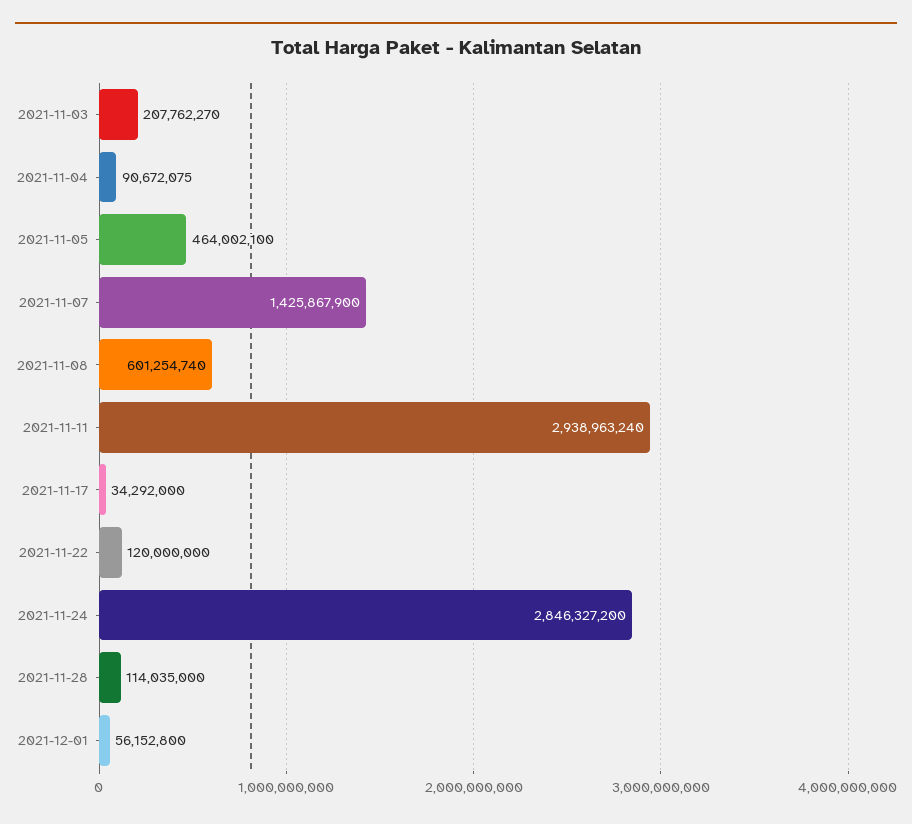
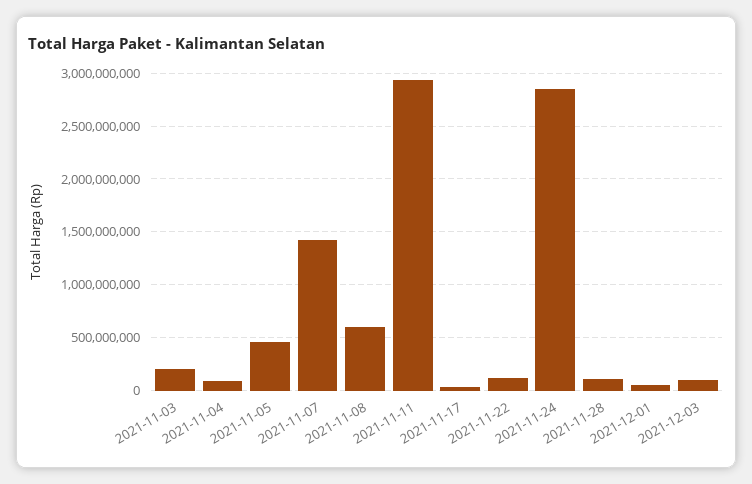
2021-12-03: none -> 100000000

